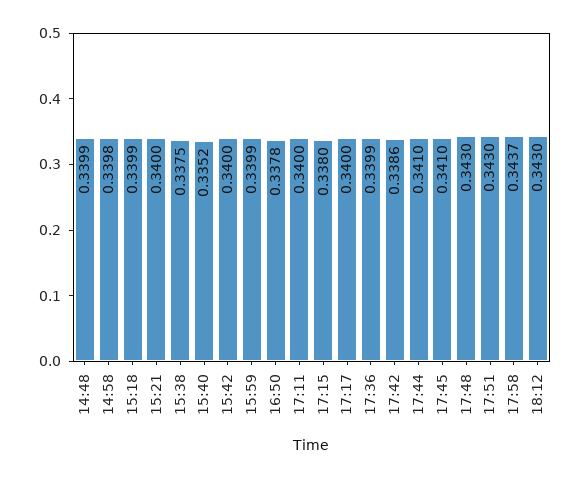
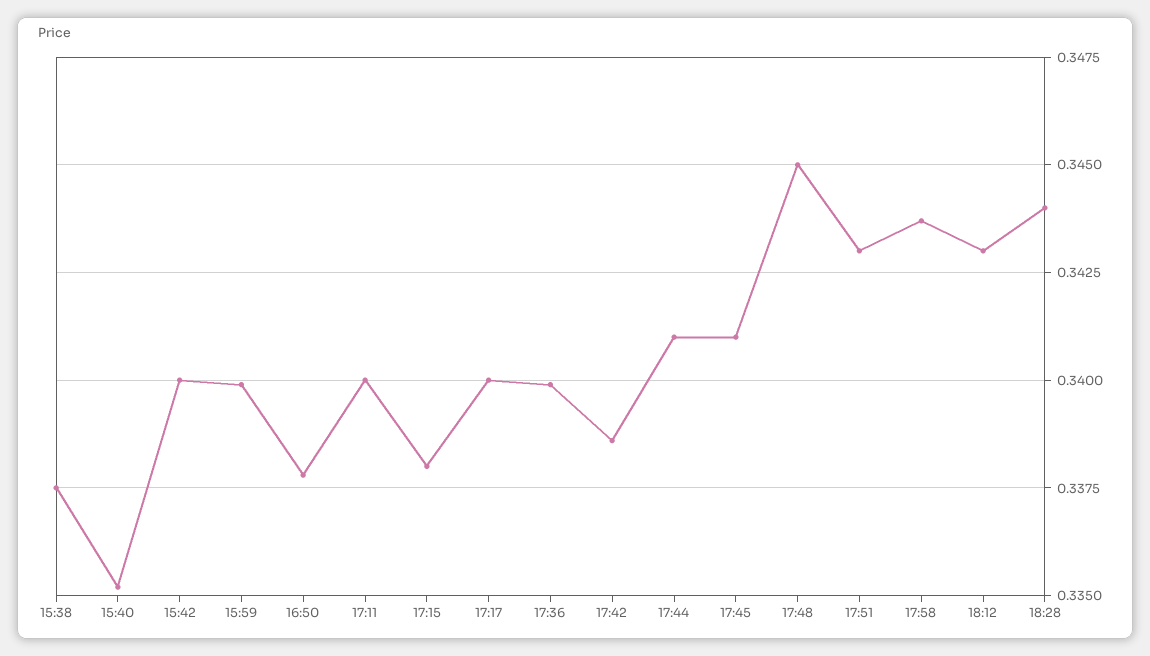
14:48: 0.3399 -> none
14:58: 0.3398 -> none
15:18: 0.3399 -> none
15:21: 0.34 -> none
17:48: 0.343 -> 0.345
18:28: none -> 0.344

